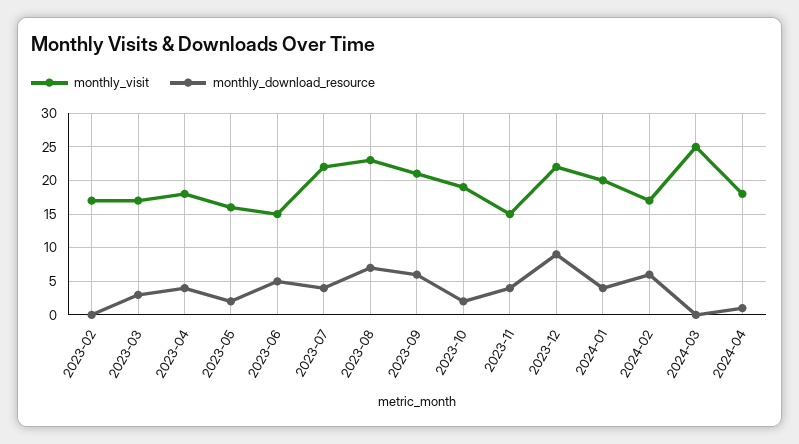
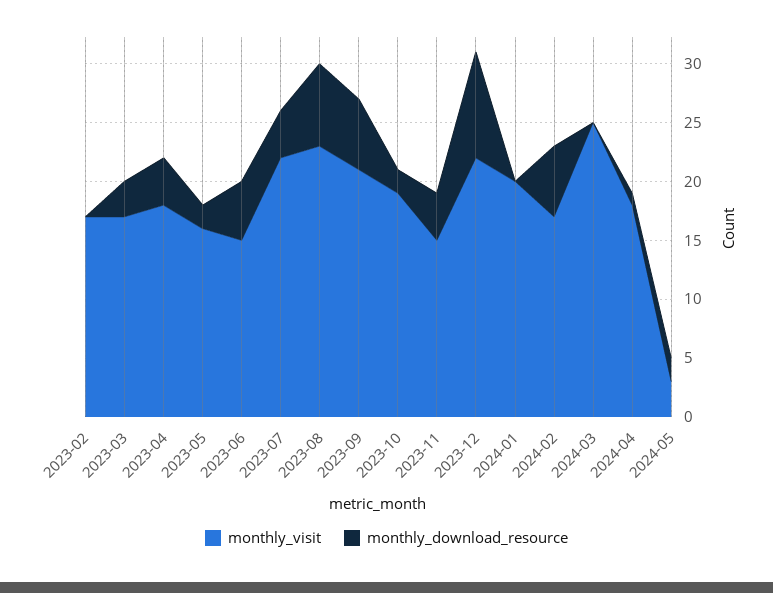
monthly_download_resource, 2024-01: 4 -> 0
monthly_visit, 2024-05: none -> 3
monthly_download_resource, 2024-05: none -> 2

